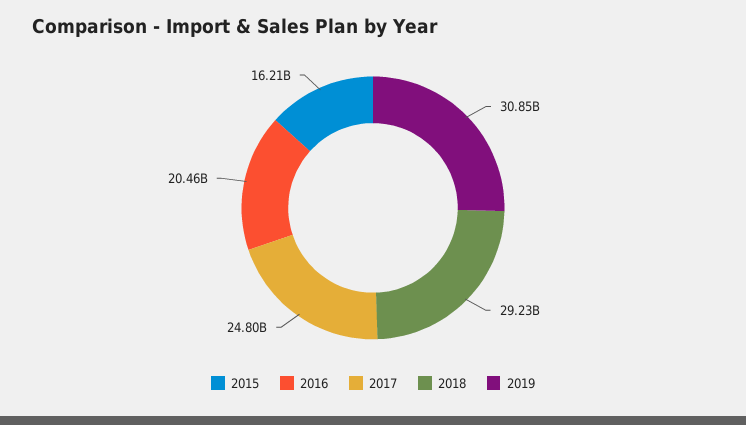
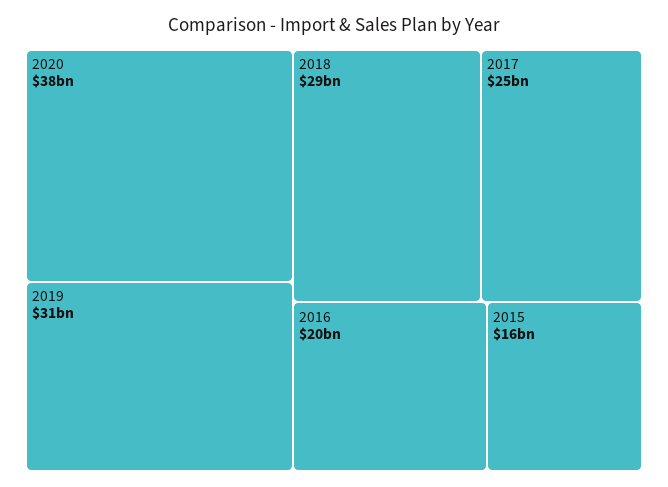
2020: none -> 38000000000

